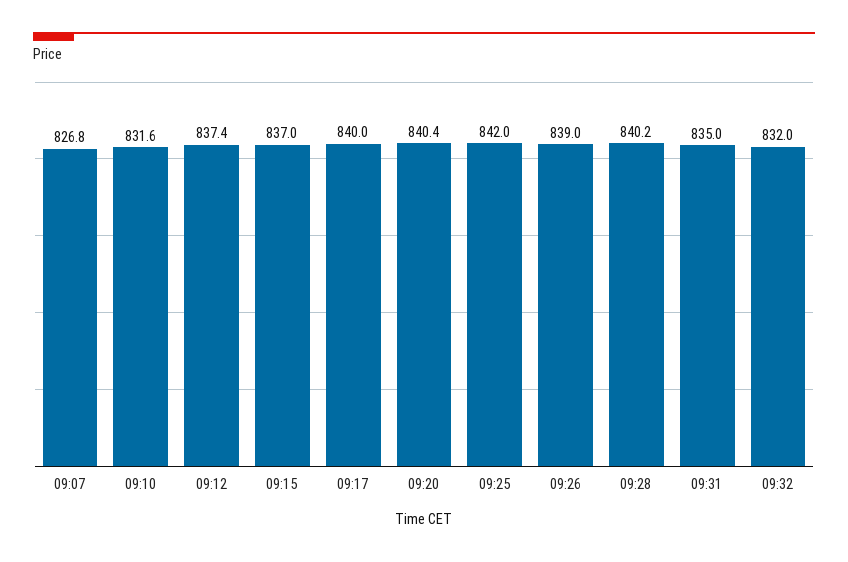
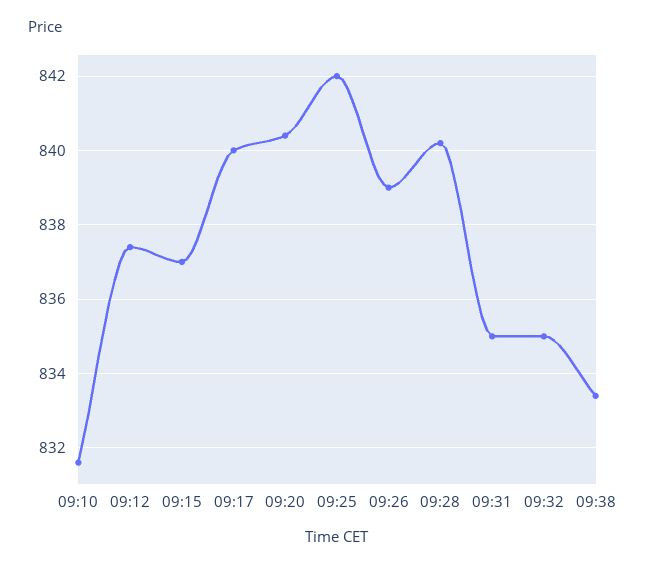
09:07: 826.8 -> none
09:32: 832 -> 835
09:38: none -> 833.5

